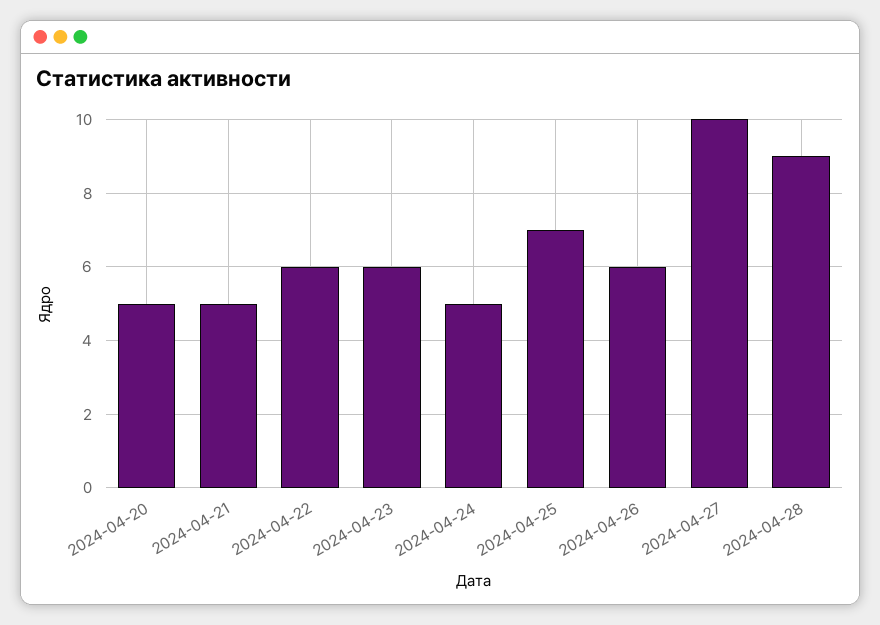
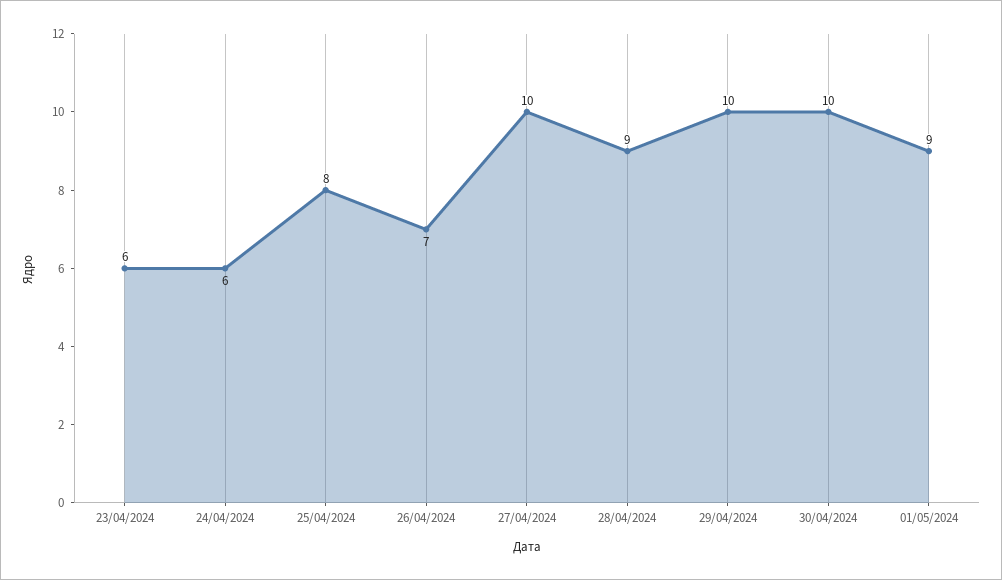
2024-04-20: 5 -> none
2024-04-21: 5 -> none
2024-04-22: 6 -> none
2024-04-24: 5 -> 6
2024-04-25: 7 -> 8
2024-04-26: 6 -> 7
29/04/2024: none -> 10
30/04/2024: none -> 10
01/05/2024: none -> 9

